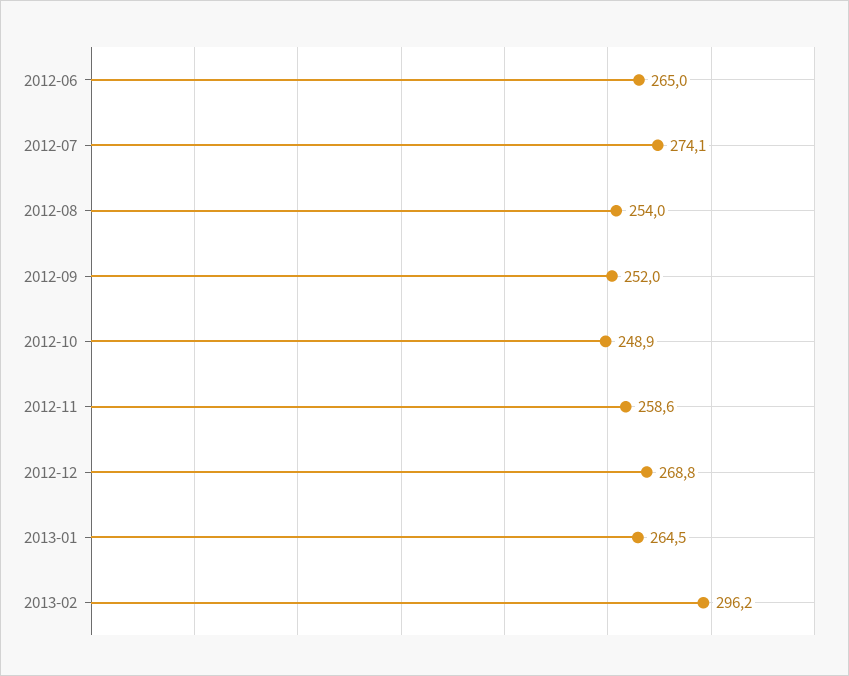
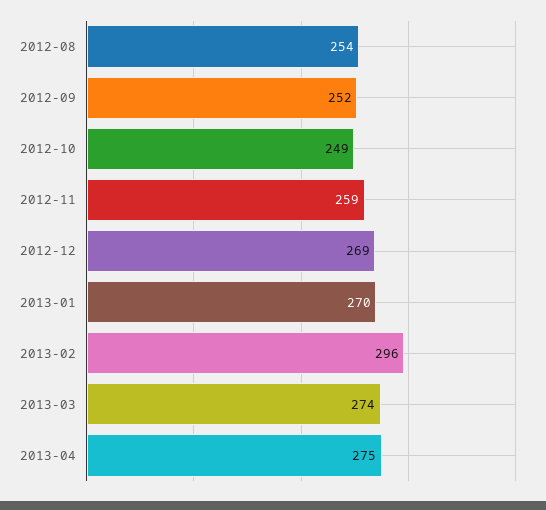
2012-06: 265 -> none
2012-07: 274.1 -> none
2013-01: 264.5 -> 270
2013-03: none -> 274
2013-04: none -> 275

